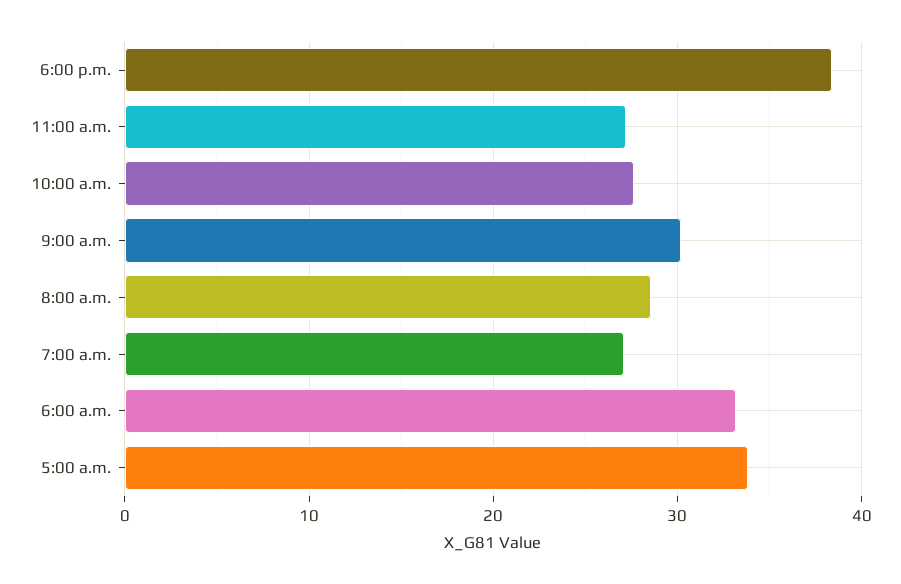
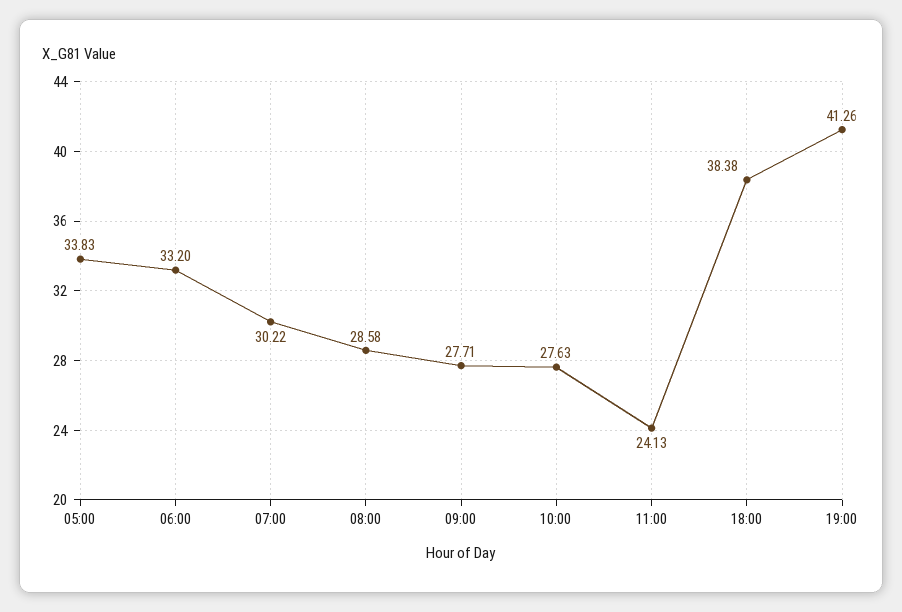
11:00 a.m.: 27 -> 24.13
9:00 a.m.: 30 -> 27.71
7:00 a.m.: 27 -> 30.22
19:00: none -> 41.26

